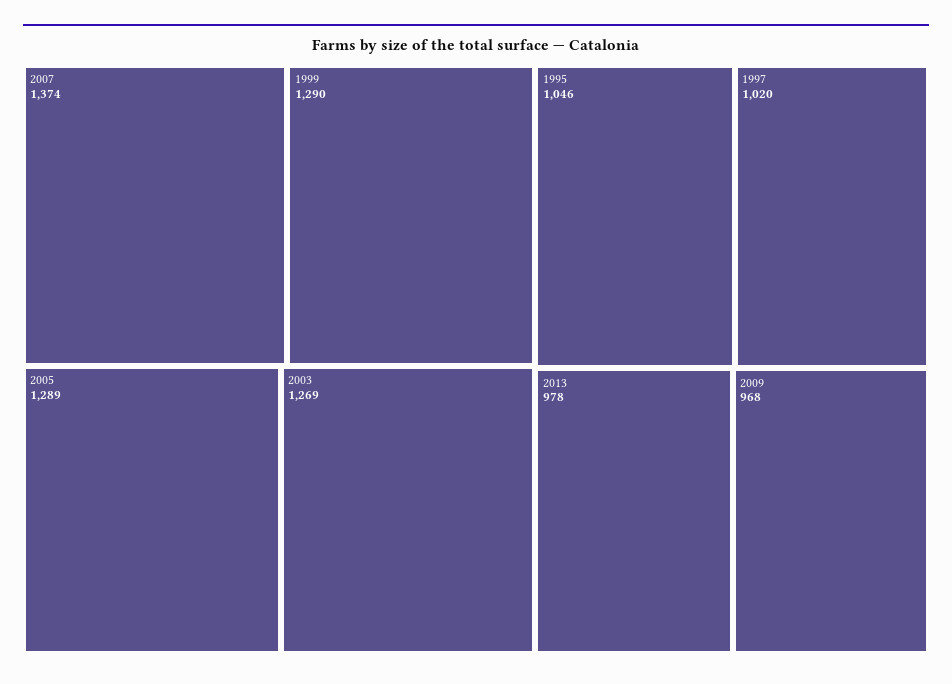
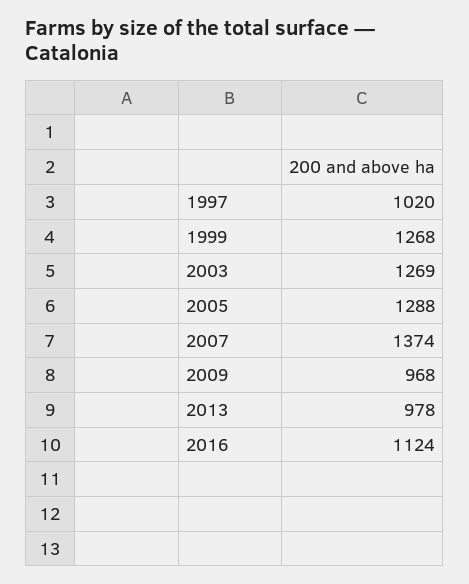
1999: 1290 -> 1268
2005: 1289 -> 1288
1995: 1046 -> none
2016: none -> 1124

